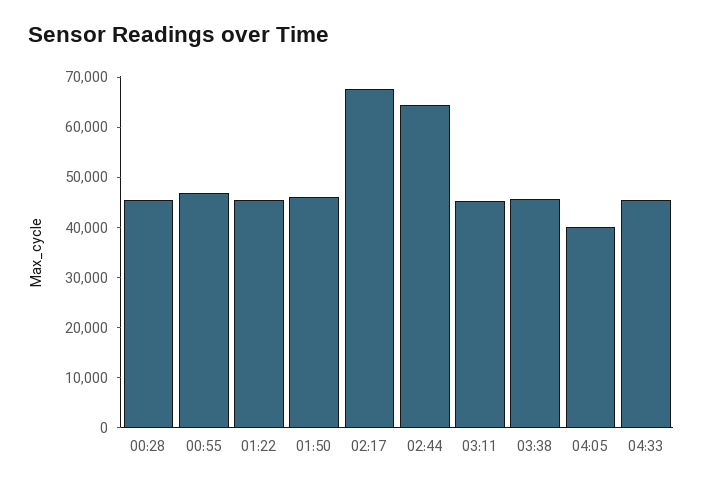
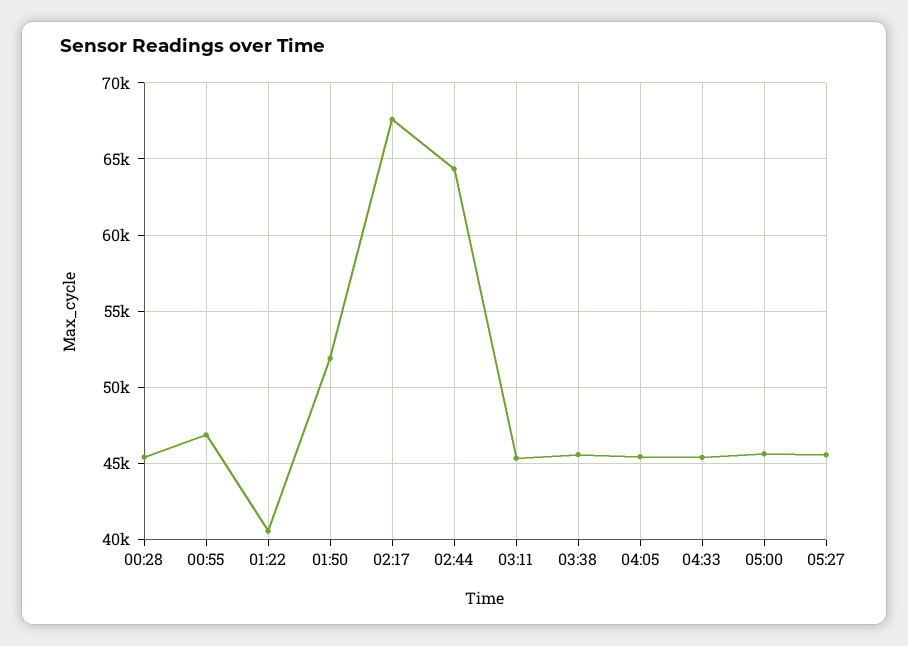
01:22: 46000 -> 40500
01:50: 46000 -> 52000
04:05: 40000 -> 45500
05:00: none -> 45500
05:27: none -> 45500

